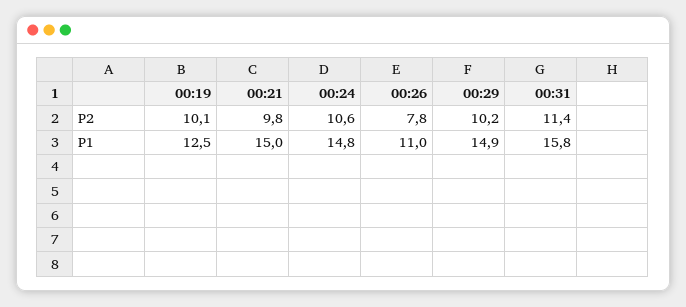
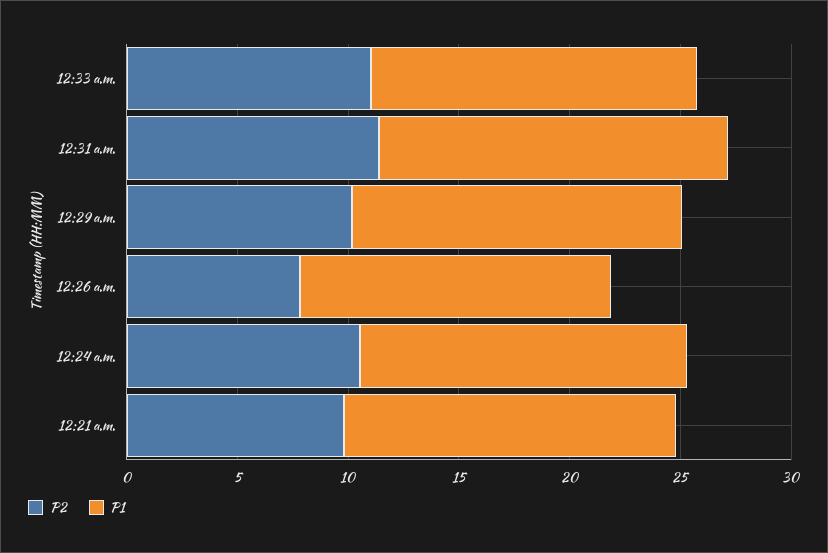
P2, 00:19: 10.1 -> none
P1, 00:19: 12.5 -> none
P1, 00:26: 11 -> 14
P2, 12:33 a.m.: none -> 11
P1, 12:33 a.m.: none -> 15

